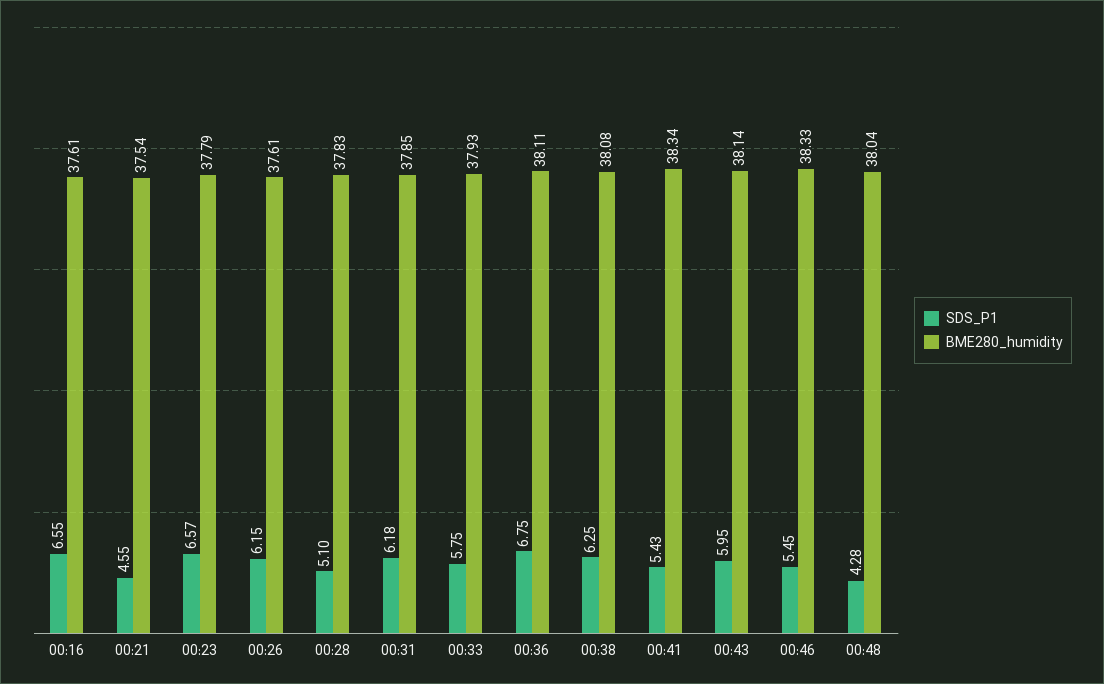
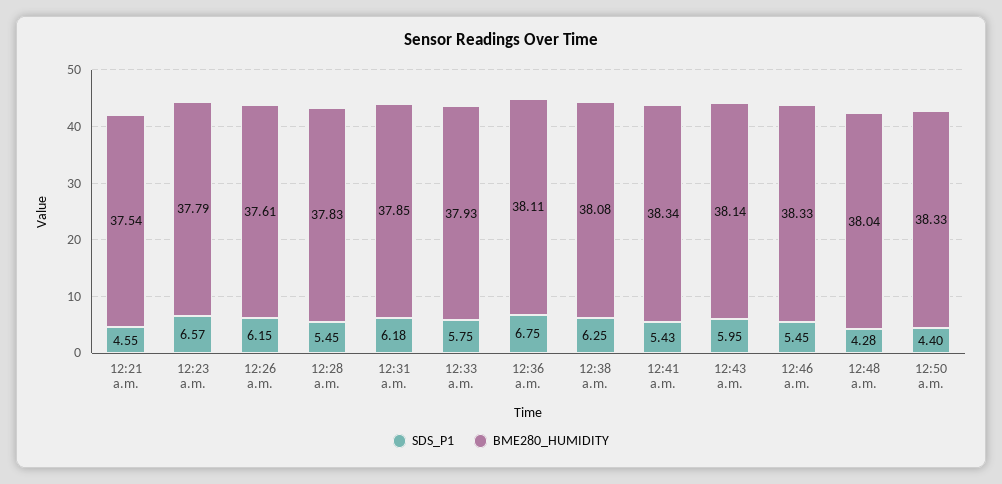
SDS_P1, 00:16: 6.55 -> none
BME280_humidity, 00:16: 37.61 -> none
SDS_P1, 00:28: 5.1 -> 5.45
SDS_P1, 12:50 a.m.: none -> 4.4
BME280_humidity, 12:50 a.m.: none -> 38.33

